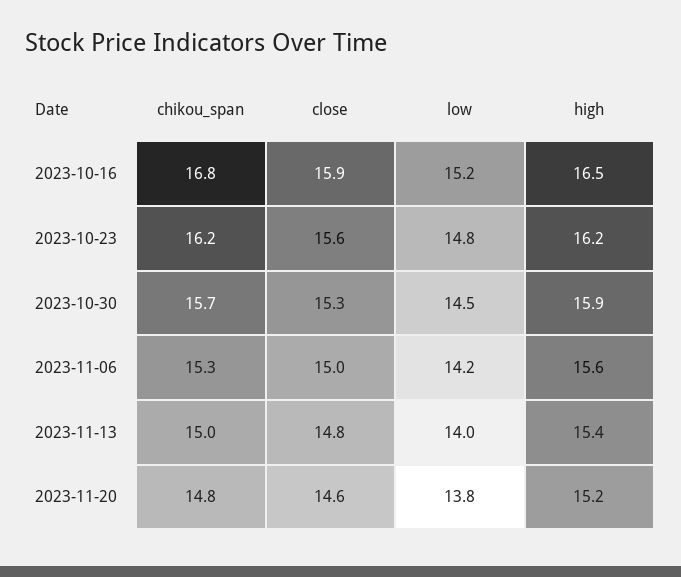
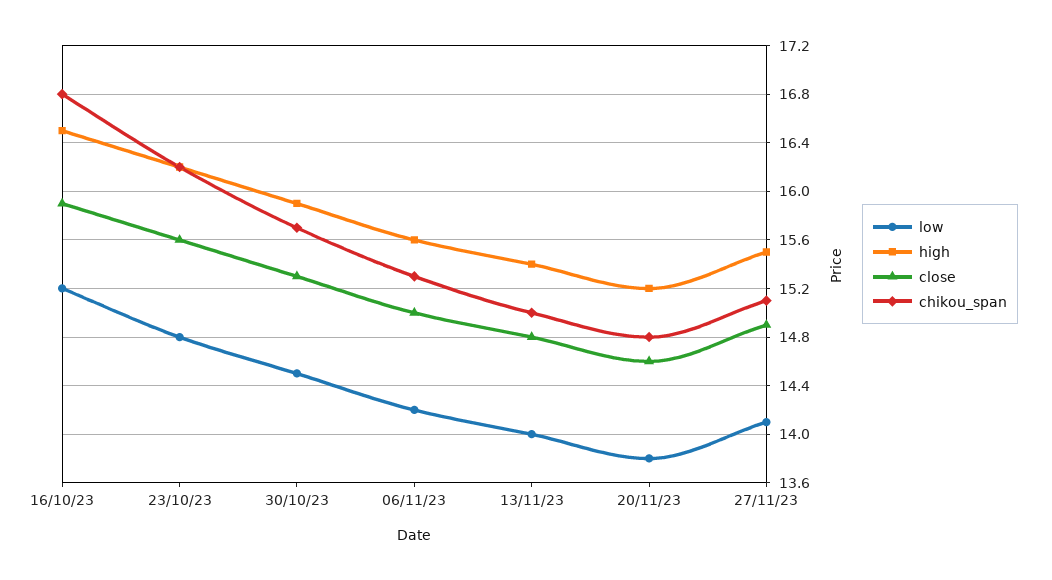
low, 27/11/23: none -> 14.1
high, 27/11/23: none -> 15.5
close, 27/11/23: none -> 14.9
chikou_span, 27/11/23: none -> 15.1

